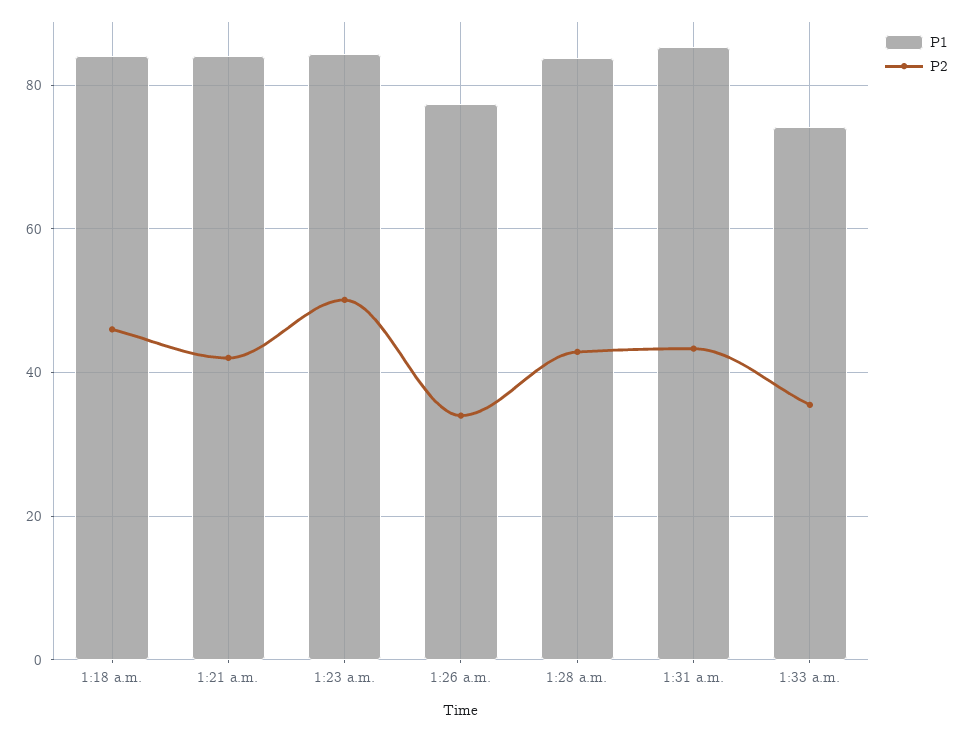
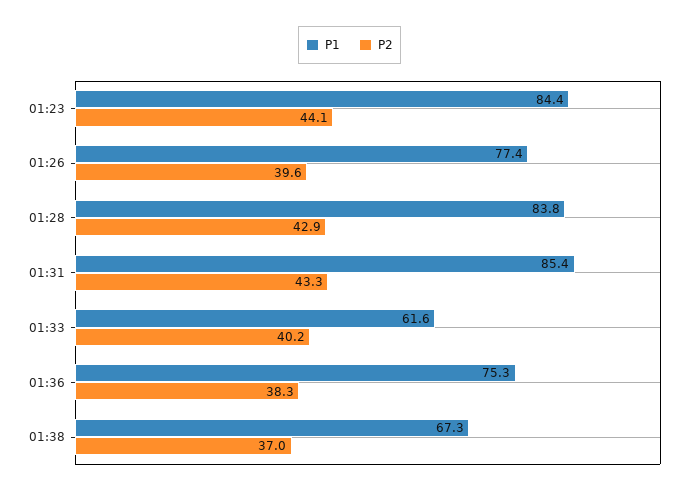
P1, 1:18 a.m.: 84 -> none
P2, 1:18 a.m.: 46 -> none
P1, 1:21 a.m.: 84 -> none
P2, 1:21 a.m.: 42 -> none
P2, 1:23 a.m.: 50 -> 44.1
P2, 1:26 a.m.: 34 -> 39.6
P1, 1:33 a.m.: 74 -> 61.6
P2, 1:33 a.m.: 36 -> 40.2
P1, 01:36: none -> 75.3
P2, 01:36: none -> 38.3
P1, 01:38: none -> 67.3
P2, 01:38: none -> 37

